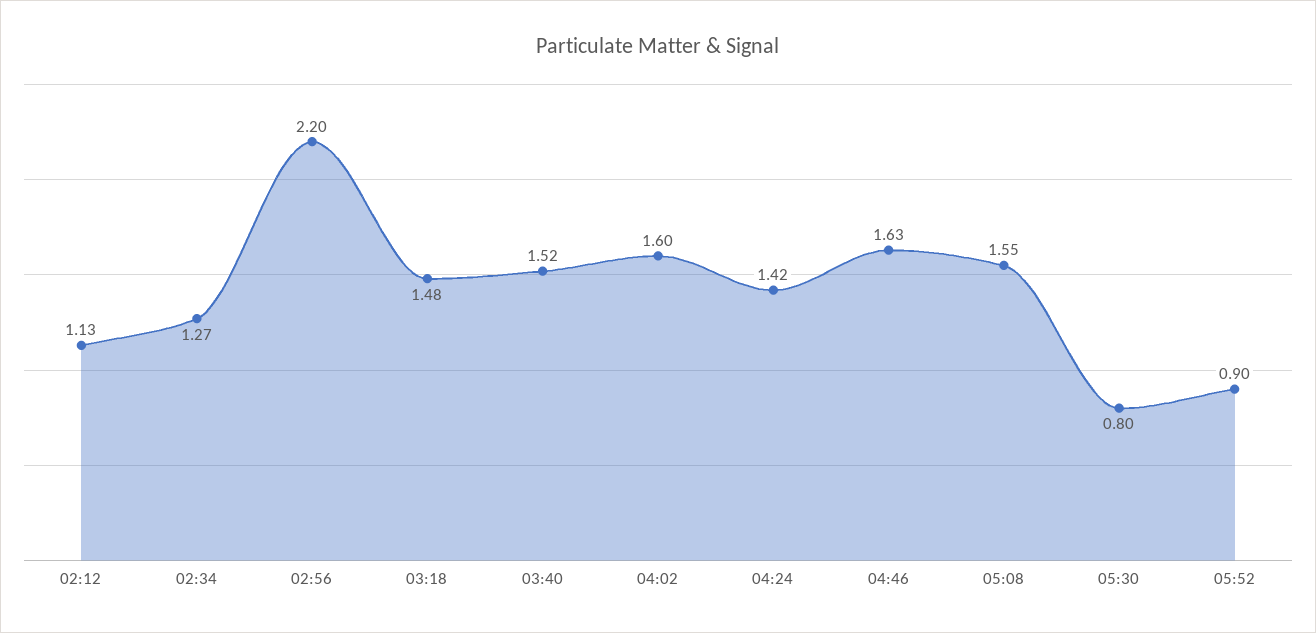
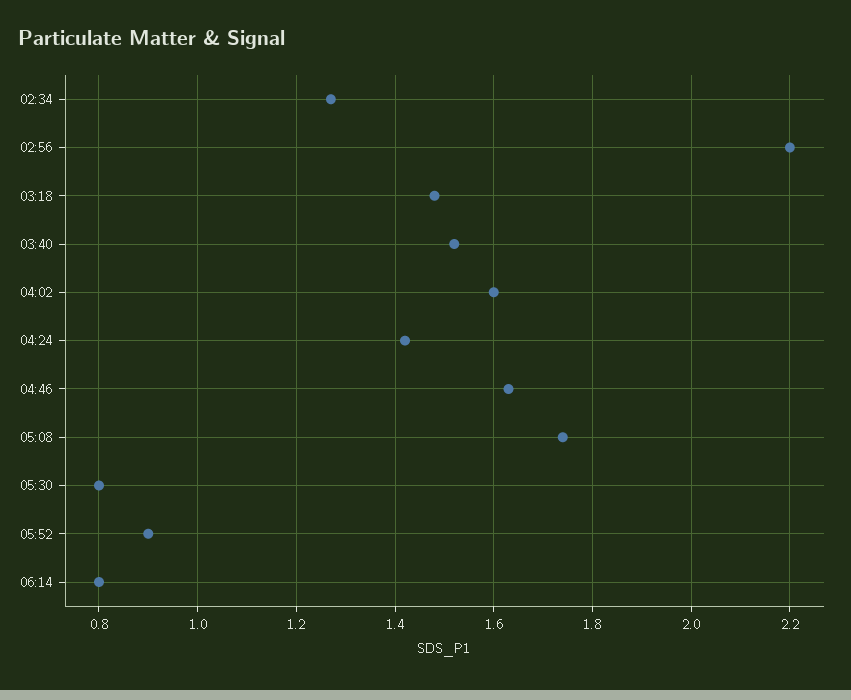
02:12: 1.13 -> none
05:08: 1.55 -> 1.75
06:14: none -> 0.8

